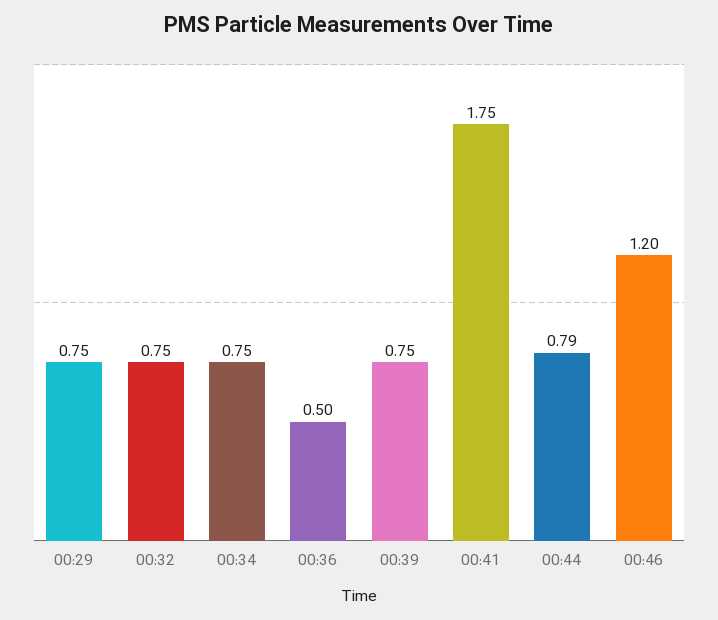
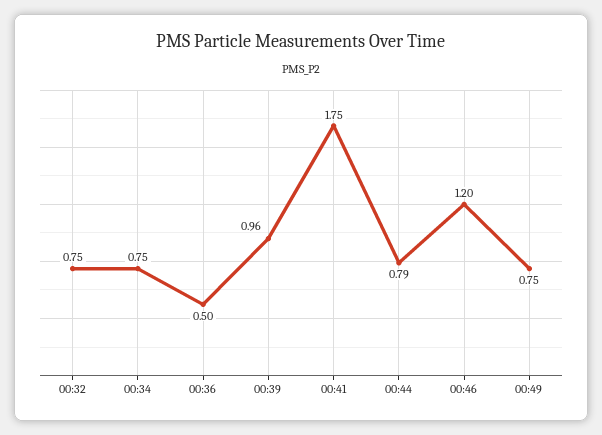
00:29: 0.75 -> none
00:39: 0.75 -> 0.96
00:49: none -> 0.75

